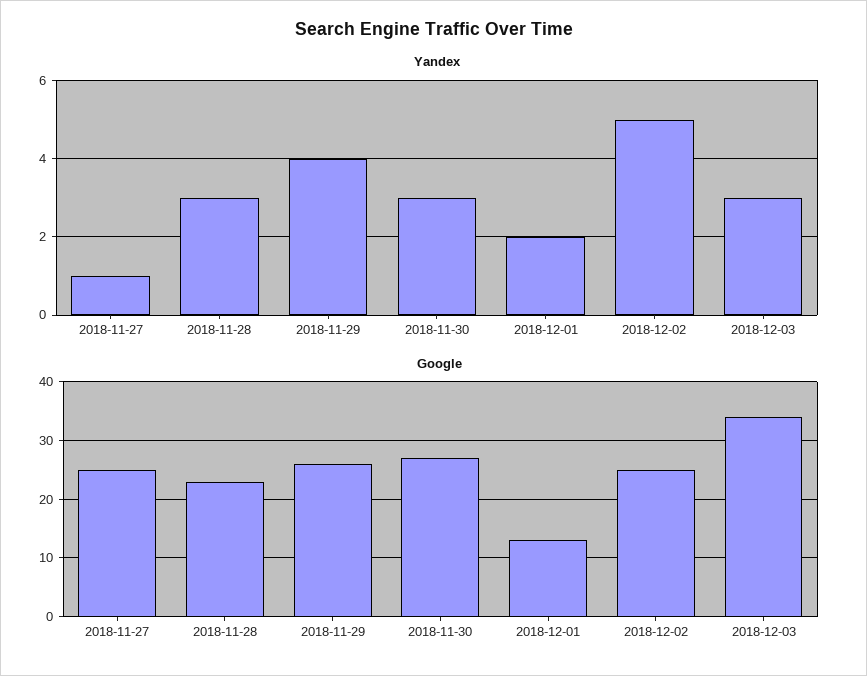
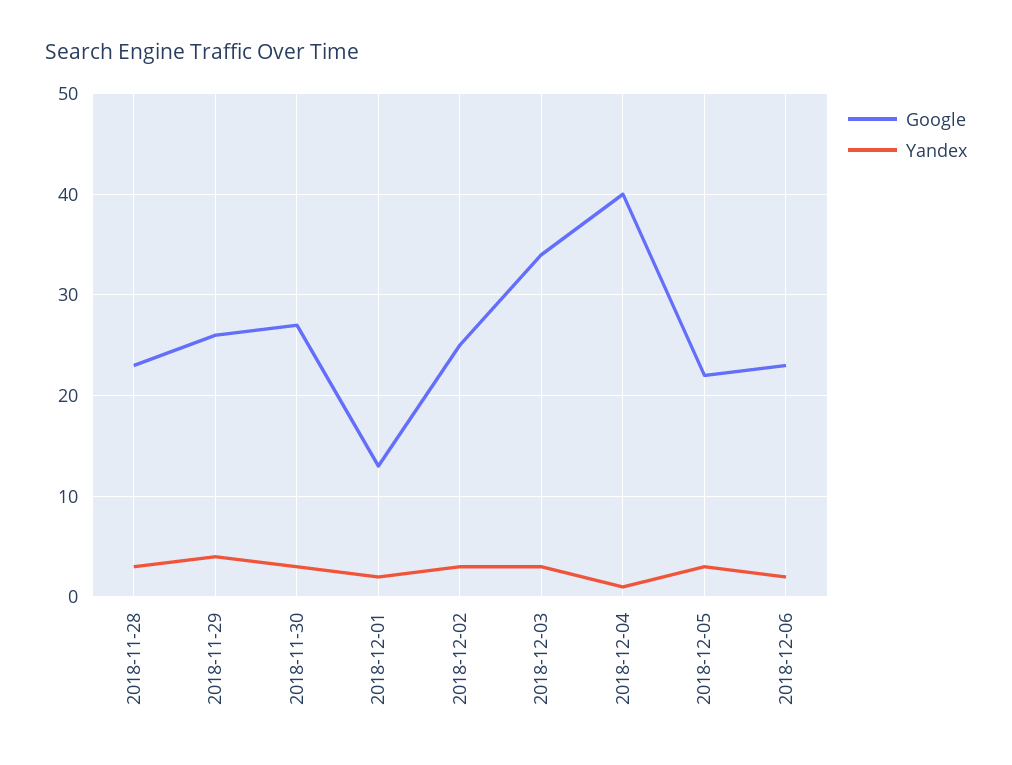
Yandex, 2018-11-27: 1 -> none
Yandex, 2018-12-02: 5 -> 3
Google, 2018-11-27: 25 -> none
Google, 2018-12-04: none -> 40
Yandex, 2018-12-04: none -> 1
Google, 2018-12-05: none -> 22
Yandex, 2018-12-05: none -> 3
Google, 2018-12-06: none -> 23
Yandex, 2018-12-06: none -> 2

